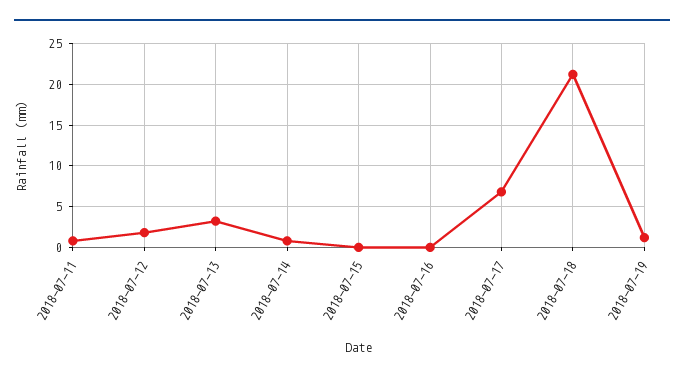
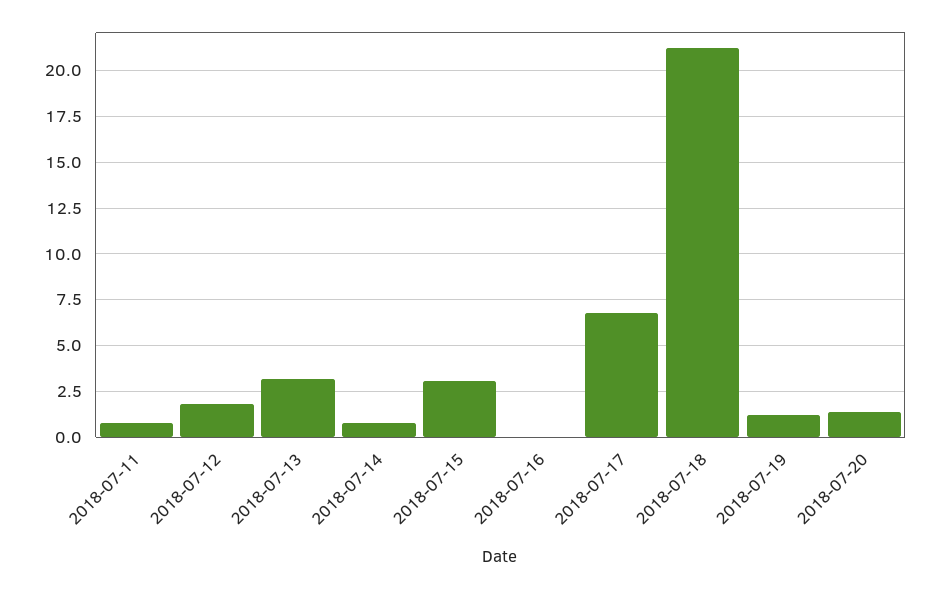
2018-07-15: 0 -> 3
2018-07-20: none -> 1.5

